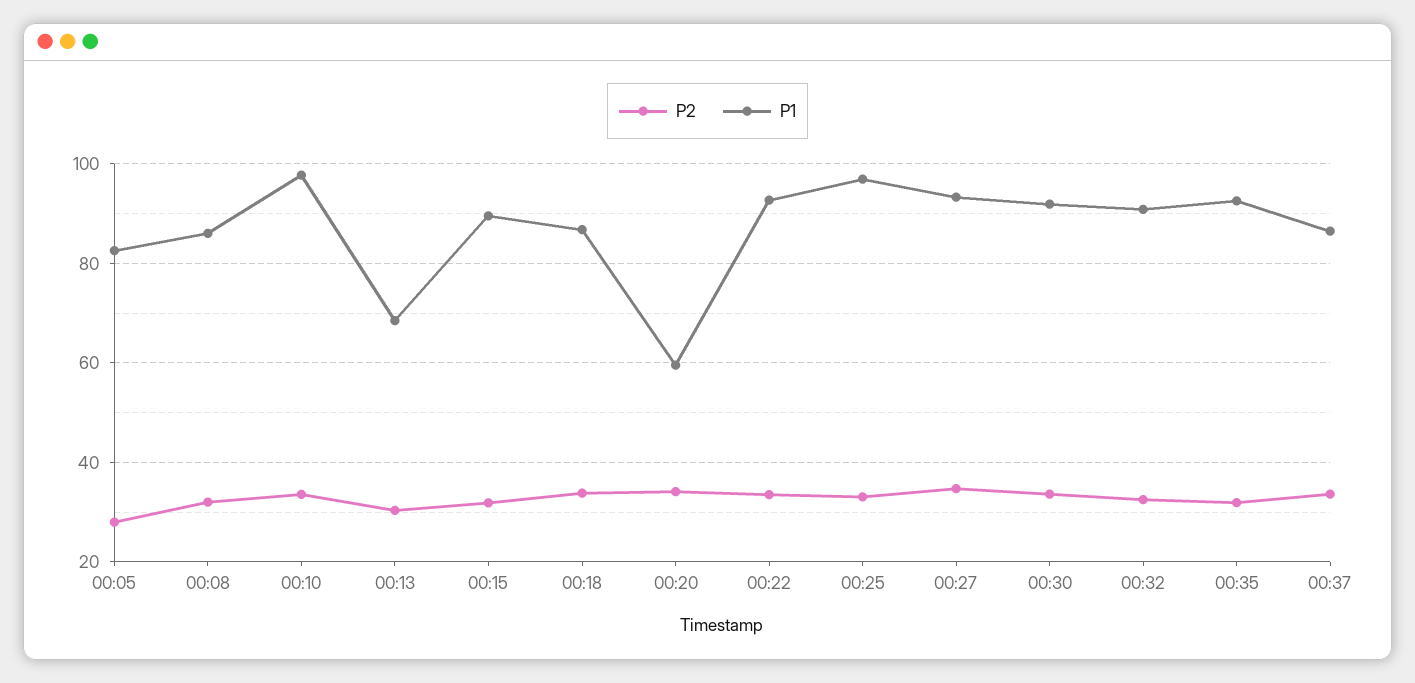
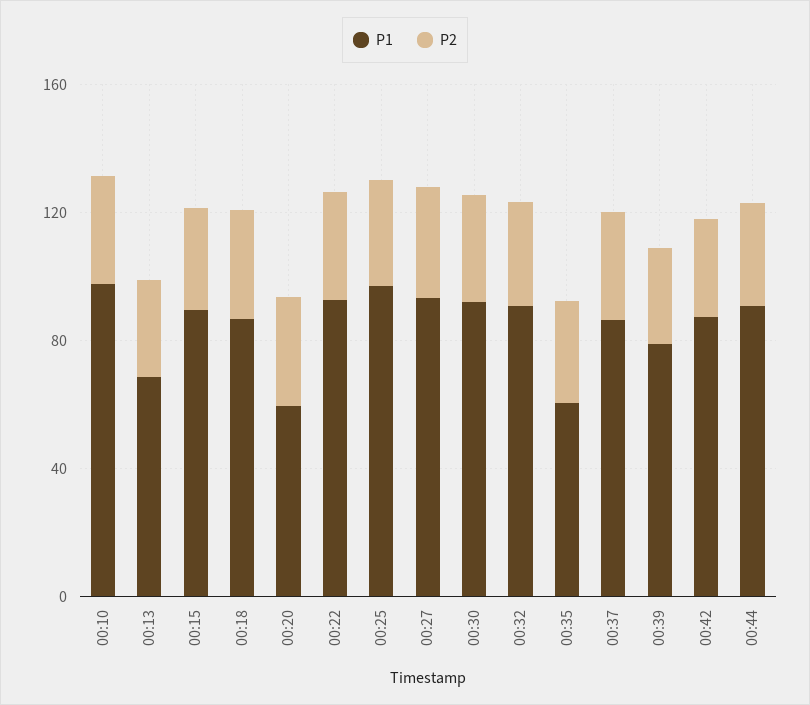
P2, 00:05: 28 -> none
P1, 00:05: 82 -> none
P2, 00:08: 32 -> none
P1, 00:08: 86 -> none
P1, 00:35: 92 -> 60
P1, 00:39: none -> 80
P2, 00:39: none -> 30
P1, 00:42: none -> 90
P2, 00:42: none -> 30
P1, 00:44: none -> 90
P2, 00:44: none -> 30

